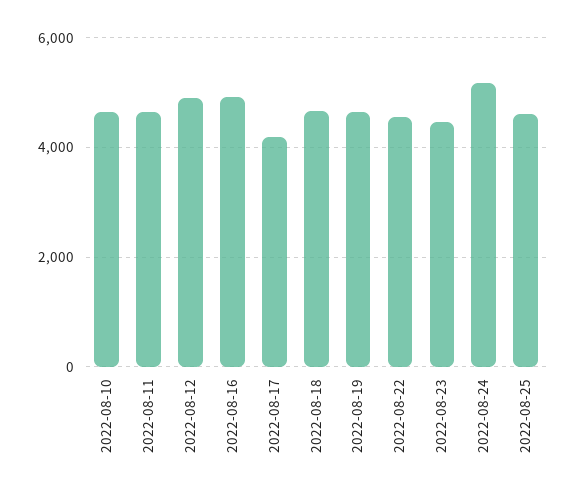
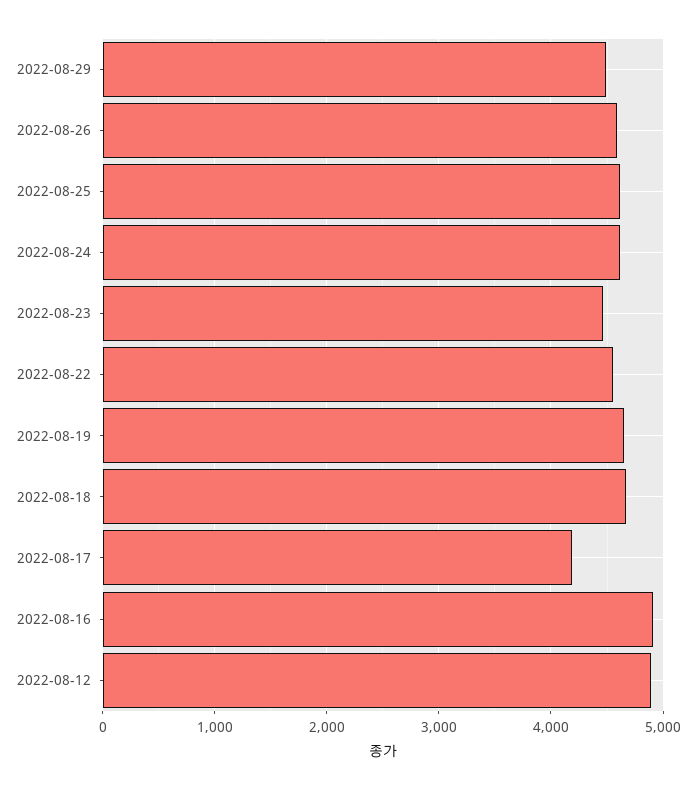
2022-08-10: 4600 -> none
2022-08-11: 4600 -> none
2022-08-24: 5200 -> 4600
2022-08-29: none -> 4500
2022-08-26: none -> 4600

